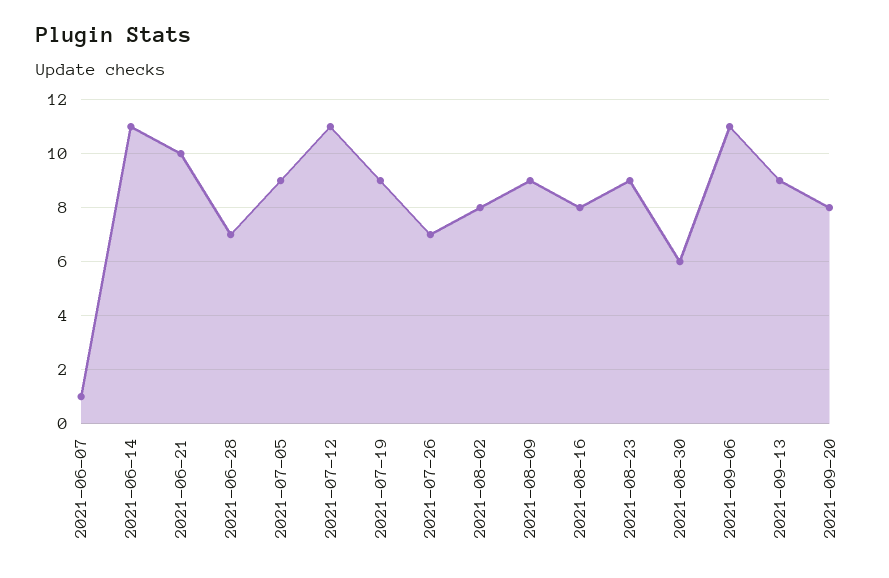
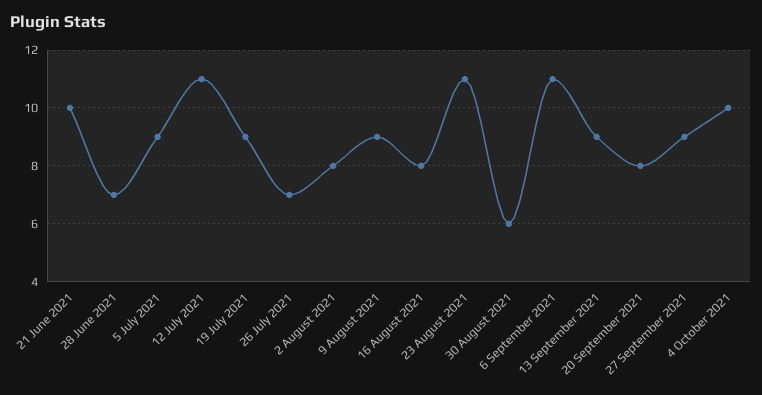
2021-06-07: 1 -> none
2021-06-14: 11 -> none
2021-08-23: 9 -> 11
27 September 2021: none -> 9
4 October 2021: none -> 10

